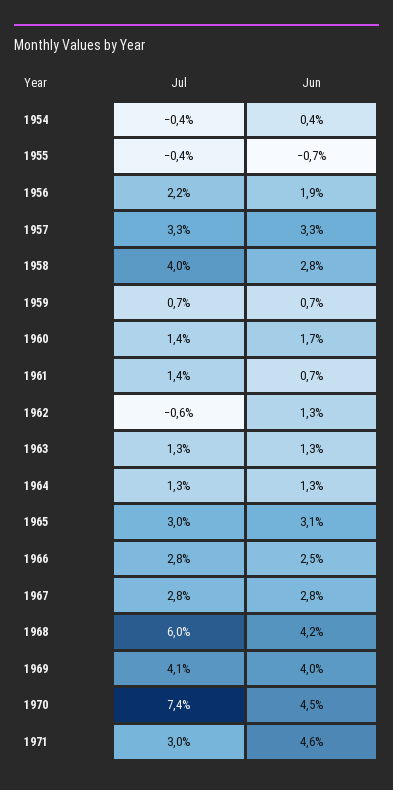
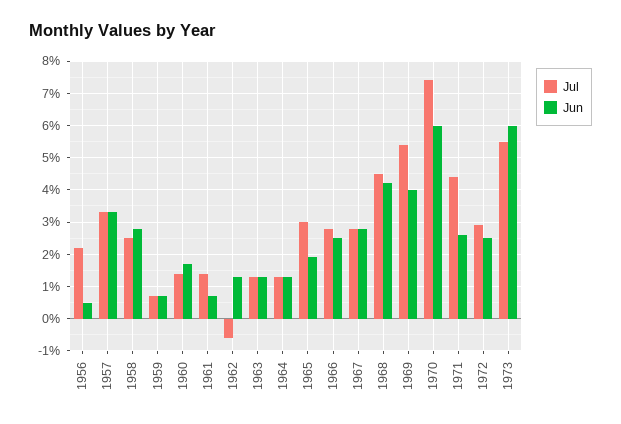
Jul, 1954: -0.4 -> none
Jun, 1954: 0.4 -> none
Jul, 1955: -0.4 -> none
Jun, 1955: -0.7 -> none
Jun, 1956: 1.9 -> 0.5
Jul, 1958: 4 -> 2.5
Jun, 1965: 3.1 -> 2
Jul, 1968: 6 -> 4.5
Jul, 1969: 4.1 -> 5.5
Jun, 1970: 4.5 -> 6
Jul, 1971: 3 -> 4.5
Jun, 1971: 4.6 -> 2.5
Jul, 1972: none -> 3
Jun, 1972: none -> 2.5
Jul, 1973: none -> 5.5
Jun, 1973: none -> 6

